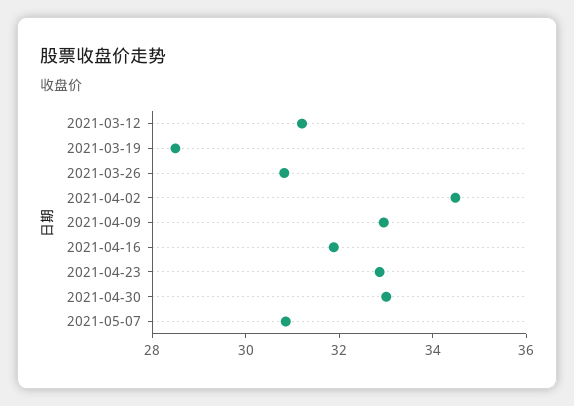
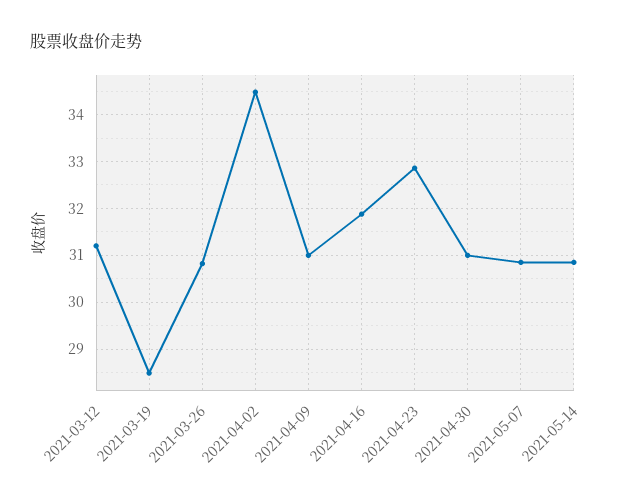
2021-04-09: 33 -> 31
2021-04-30: 33 -> 31
2021-05-14: none -> 30.8

